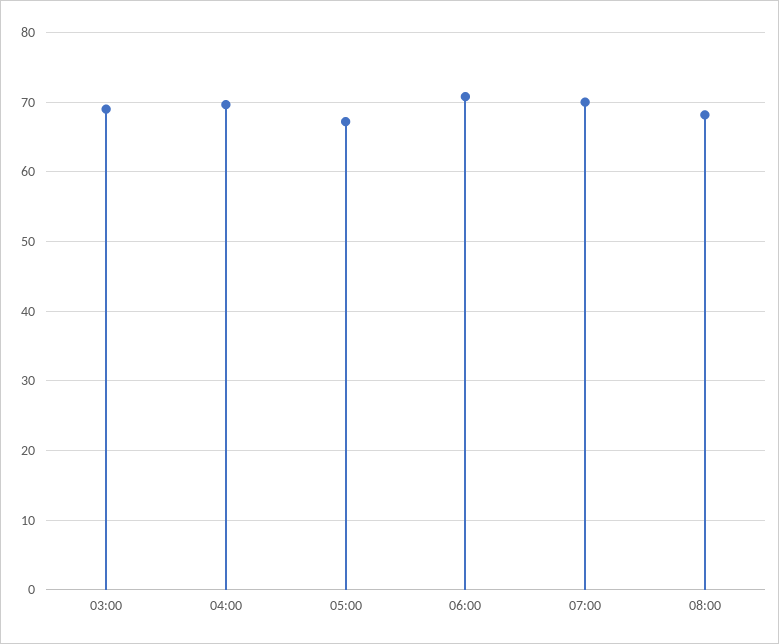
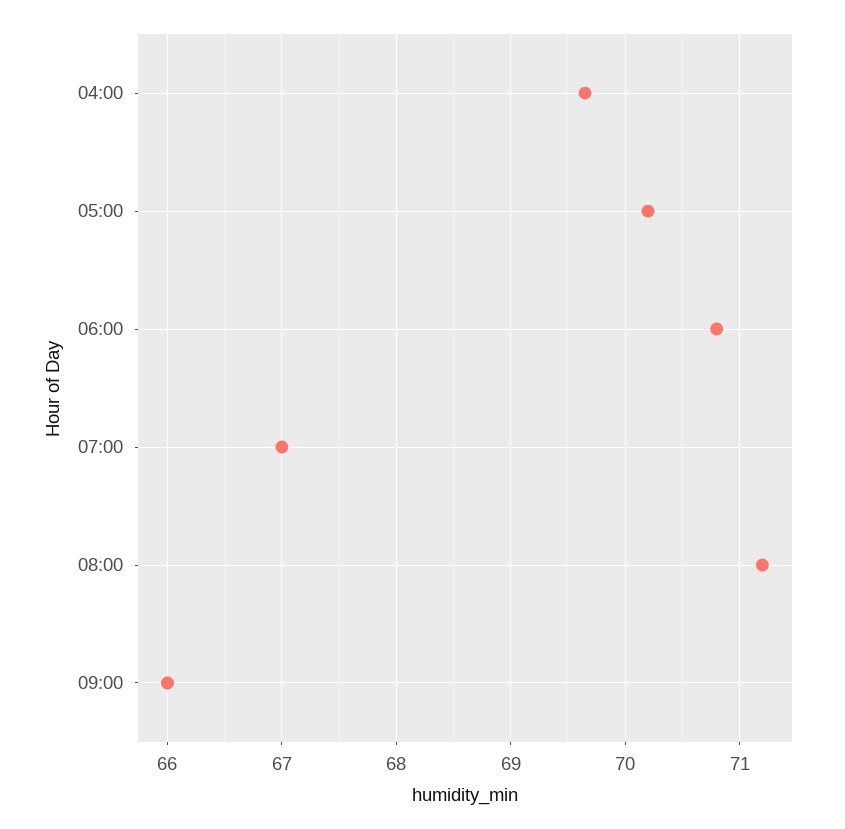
03:00: 69 -> none
05:00: 67 -> 70.2
07:00: 70 -> 67
08:00: 68 -> 71.2
09:00: none -> 66

